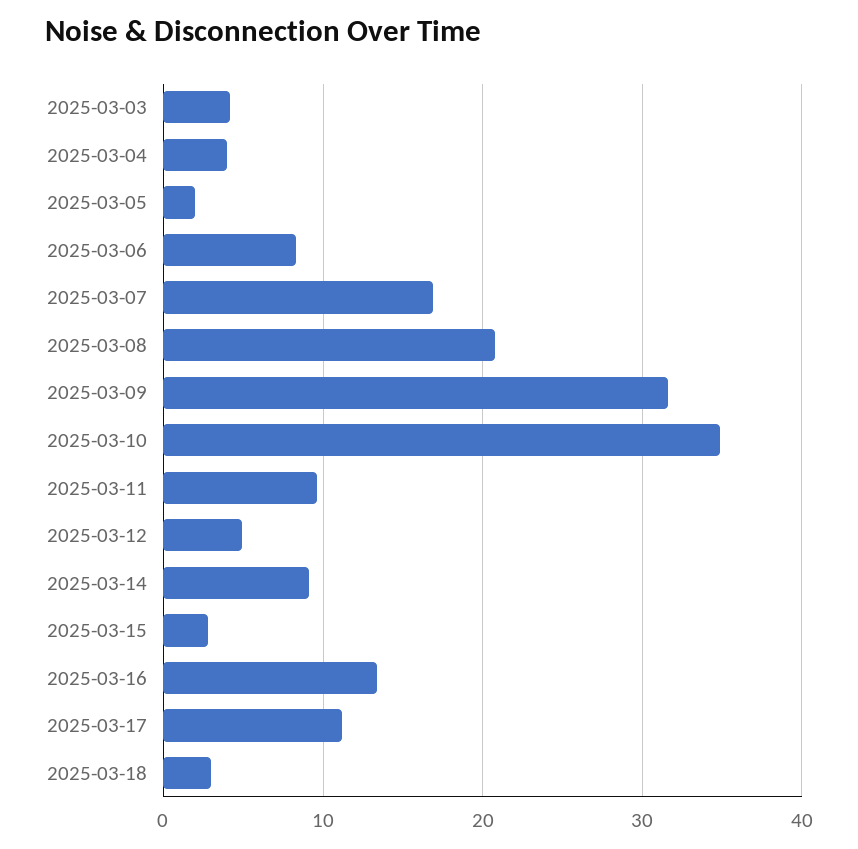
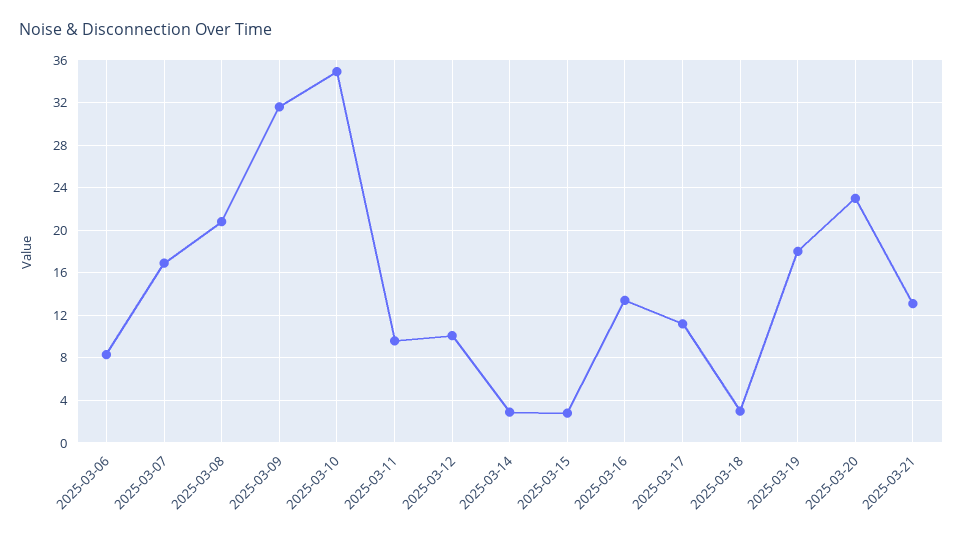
2025-03-03: 4 -> none
2025-03-04: 4 -> none
2025-03-05: 2 -> none
2025-03-12: 5 -> 10
2025-03-14: 9 -> 3
2025-03-19: none -> 18
2025-03-20: none -> 23
2025-03-21: none -> 13

